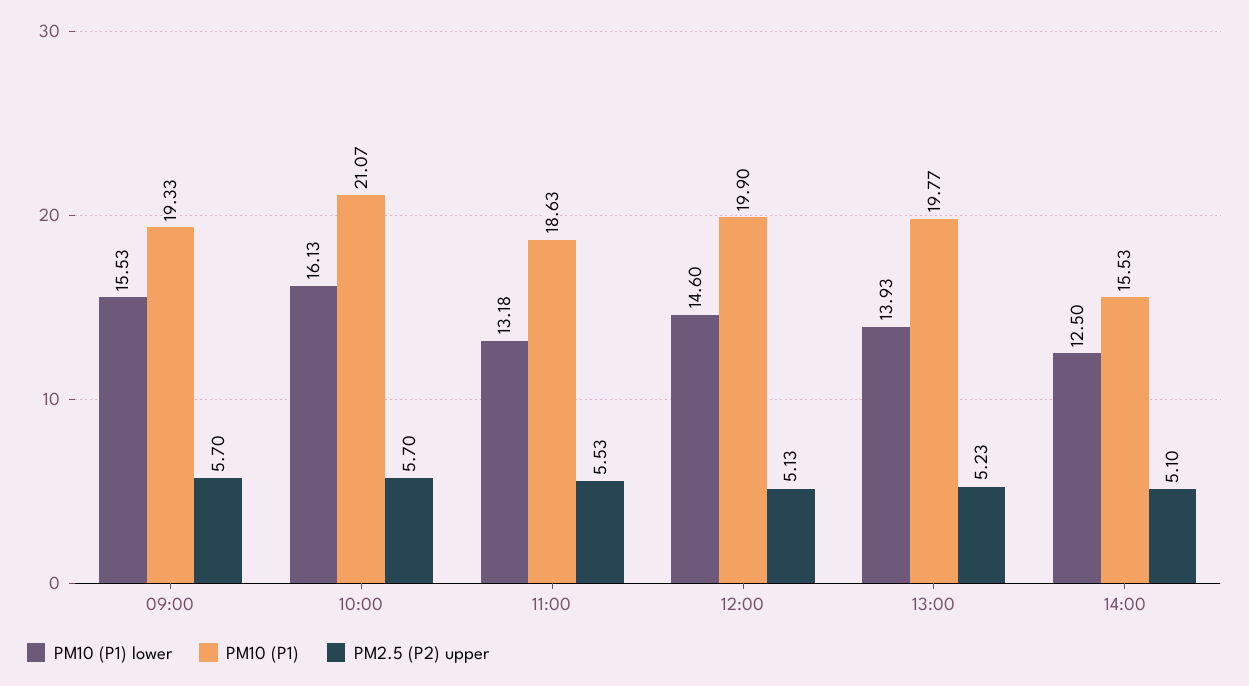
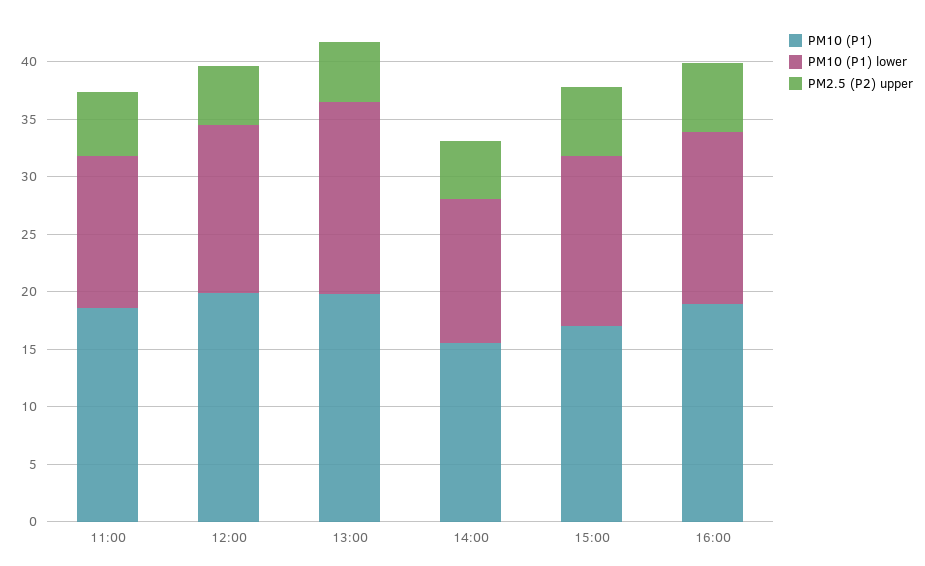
PM10 (P1) lower, 09:00: 15.53 -> none
PM10 (P1), 09:00: 19.33 -> none
PM2.5 (P2) upper, 09:00: 5.7 -> none
PM10 (P1) lower, 10:00: 16.13 -> none
PM10 (P1), 10:00: 21.07 -> none
PM2.5 (P2) upper, 10:00: 5.7 -> none
PM10 (P1) lower, 13:00: 13.93 -> 17
PM10 (P1), 15:00: none -> 17
PM10 (P1) lower, 15:00: none -> 15
PM2.5 (P2) upper, 15:00: none -> 6
PM10 (P1), 16:00: none -> 19
PM10 (P1) lower, 16:00: none -> 15
PM2.5 (P2) upper, 16:00: none -> 6

